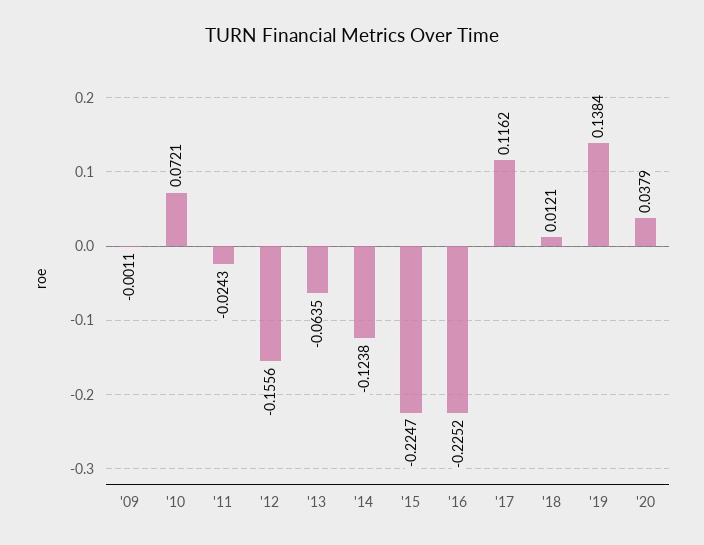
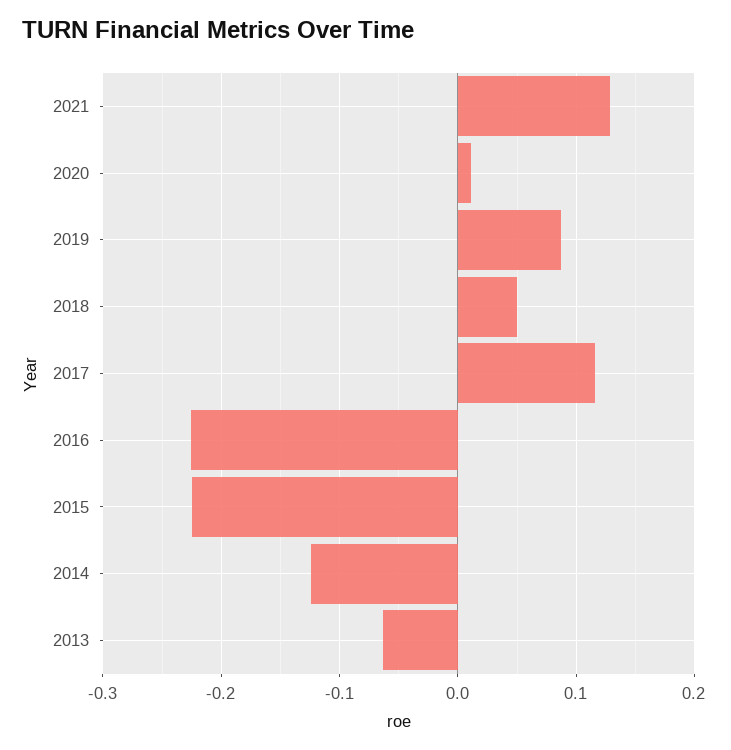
'09: -0.0011 -> none
'10: 0.0721 -> none
'11: -0.0243 -> none
'12: -0.1556 -> none
'18: 0.0121 -> 0.05
'19: 0.1384 -> 0.09
'20: 0.0379 -> 0.01
2021: none -> 0.13

